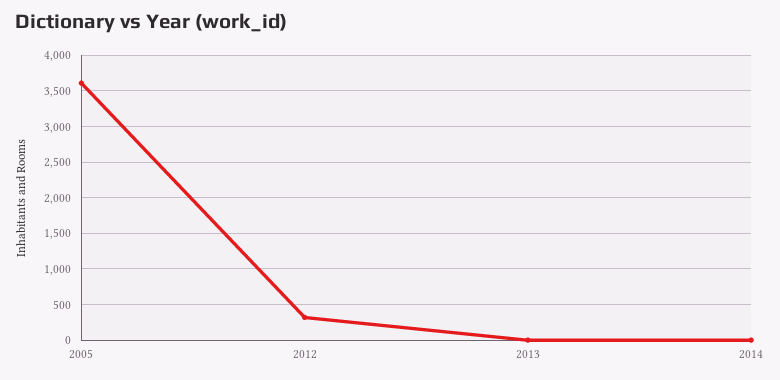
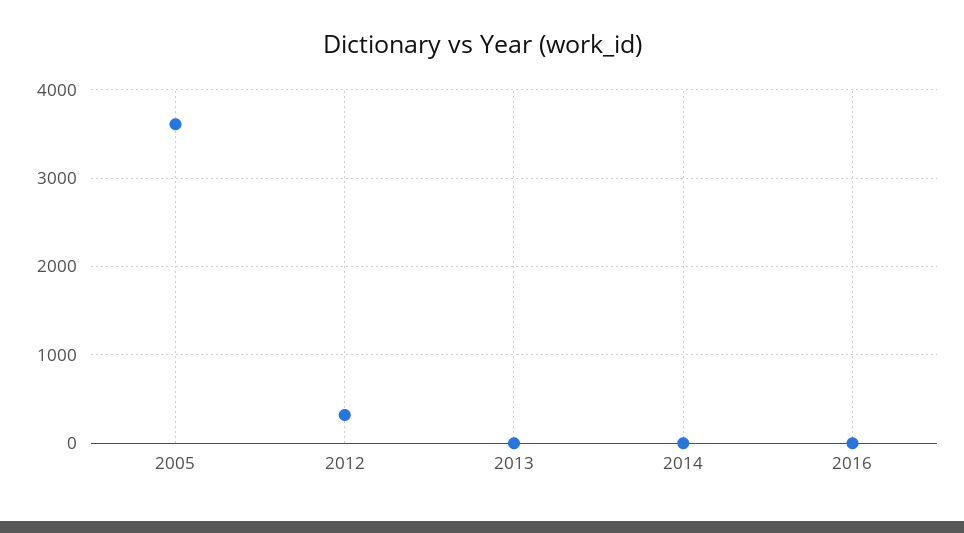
2016: none -> 0

